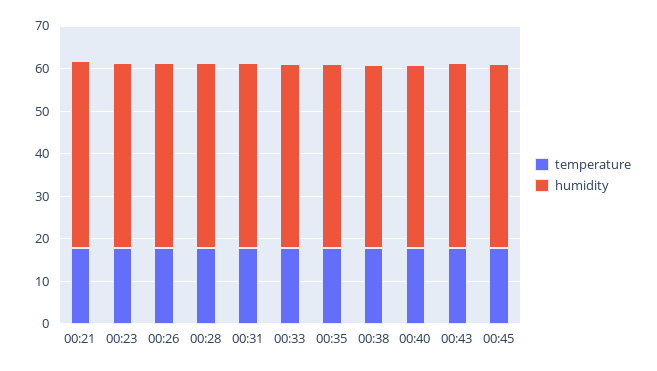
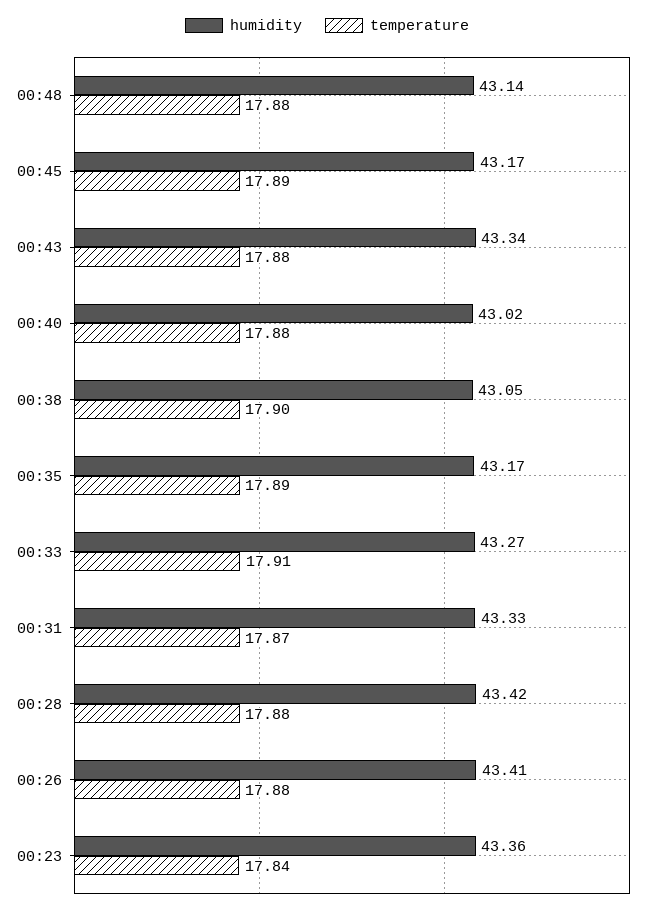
temperature, 00:21: 18 -> none
humidity, 00:21: 44 -> none
humidity, 00:48: none -> 43.14
temperature, 00:48: none -> 17.88

